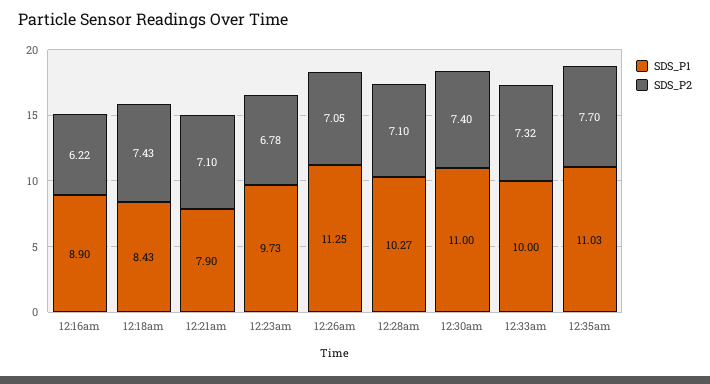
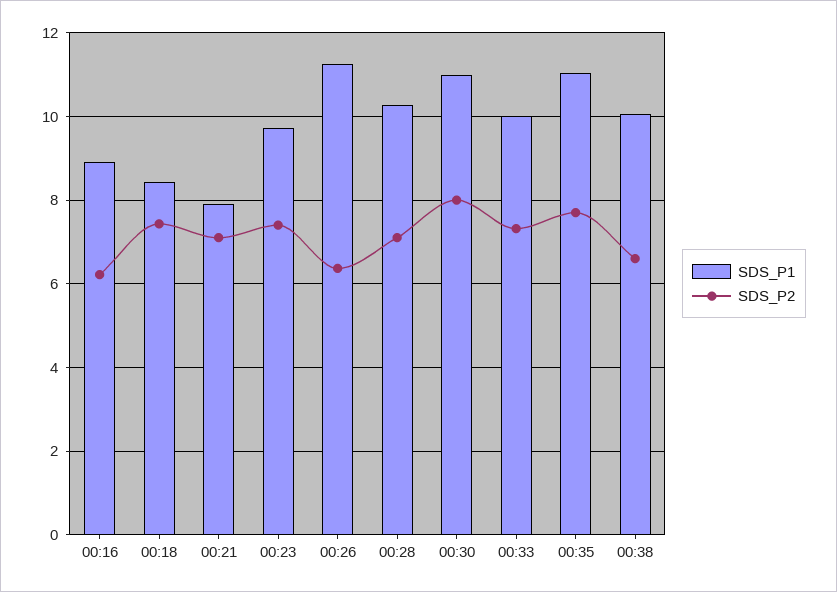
SDS_P2, 12:23am: 6.78 -> 7.4
SDS_P2, 12:26am: 7.05 -> 6.4
SDS_P2, 12:30am: 7.4 -> 8
SDS_P1, 00:38: none -> 10
SDS_P2, 00:38: none -> 6.6

